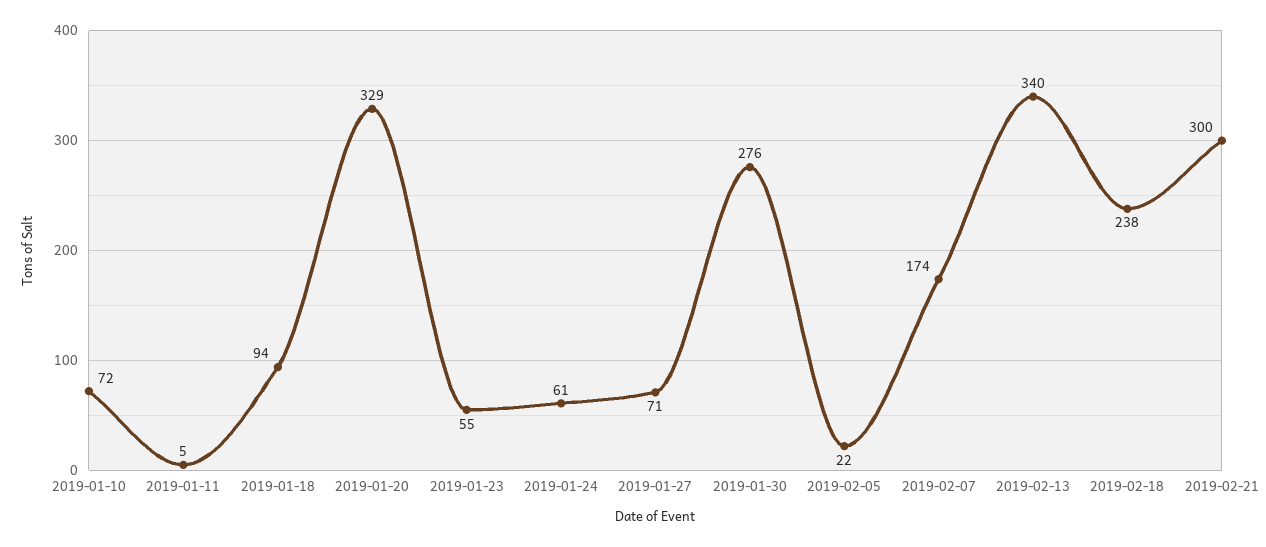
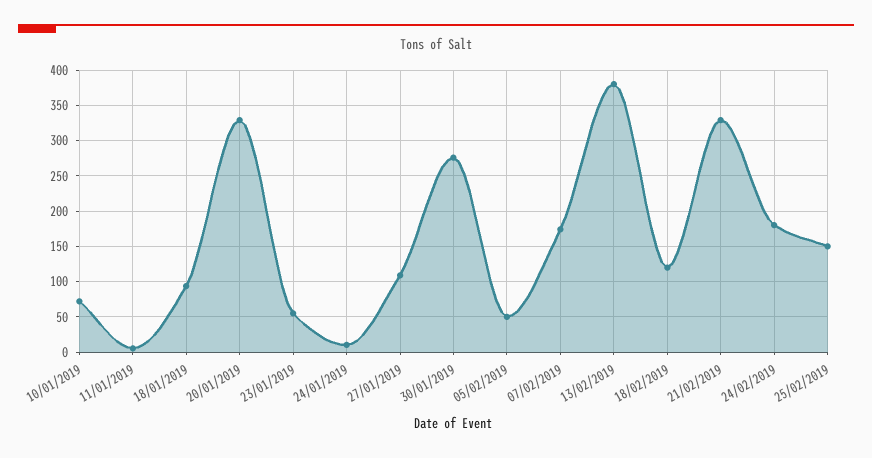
2019-01-24: 61 -> 10
2019-01-27: 71 -> 110
2019-02-05: 22 -> 50
2019-02-13: 340 -> 380
2019-02-18: 238 -> 120
2019-02-21: 300 -> 330
24/02/2019: none -> 180
25/02/2019: none -> 150

